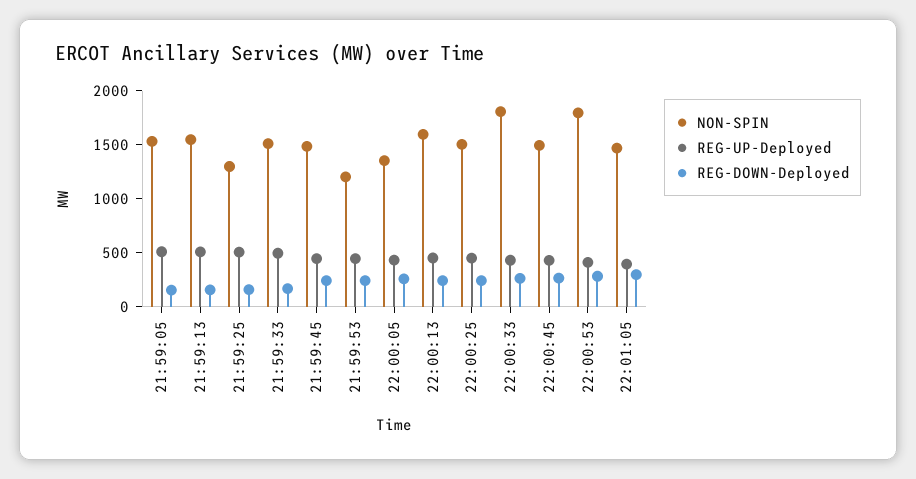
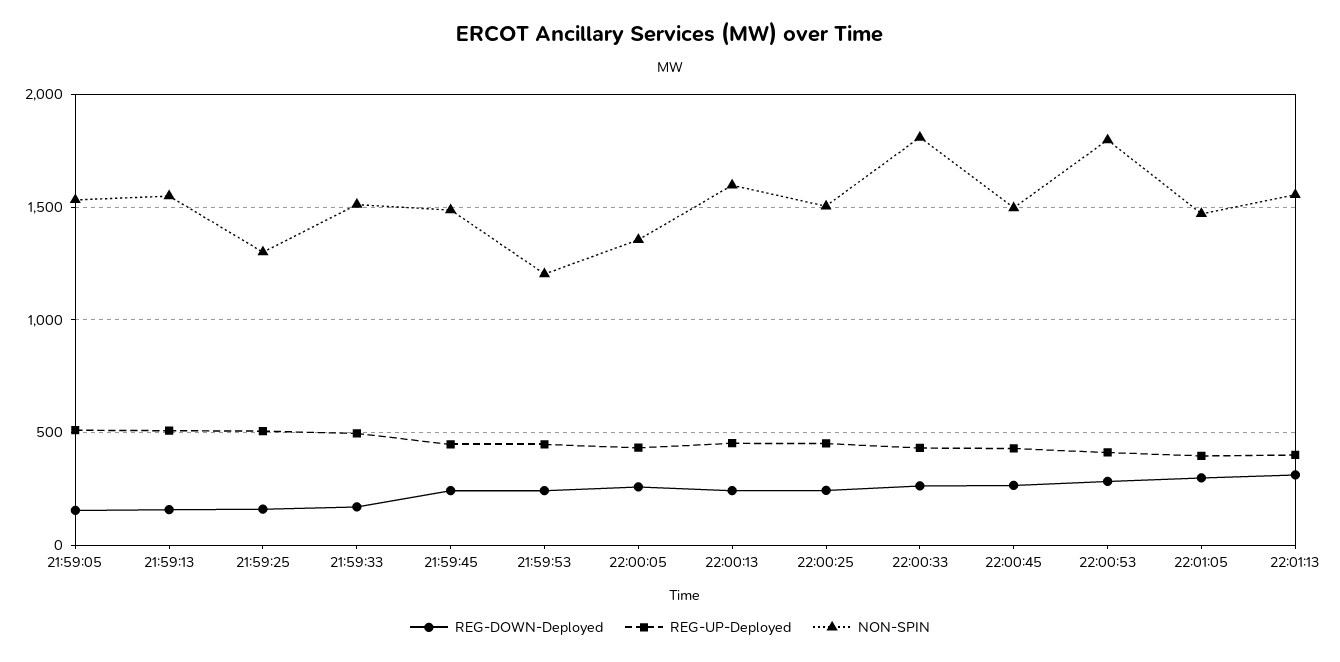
REG-DOWN-Deployed, 22:01:13: none -> 300
REG-UP-Deployed, 22:01:13: none -> 400
NON-SPIN, 22:01:13: none -> 1550

